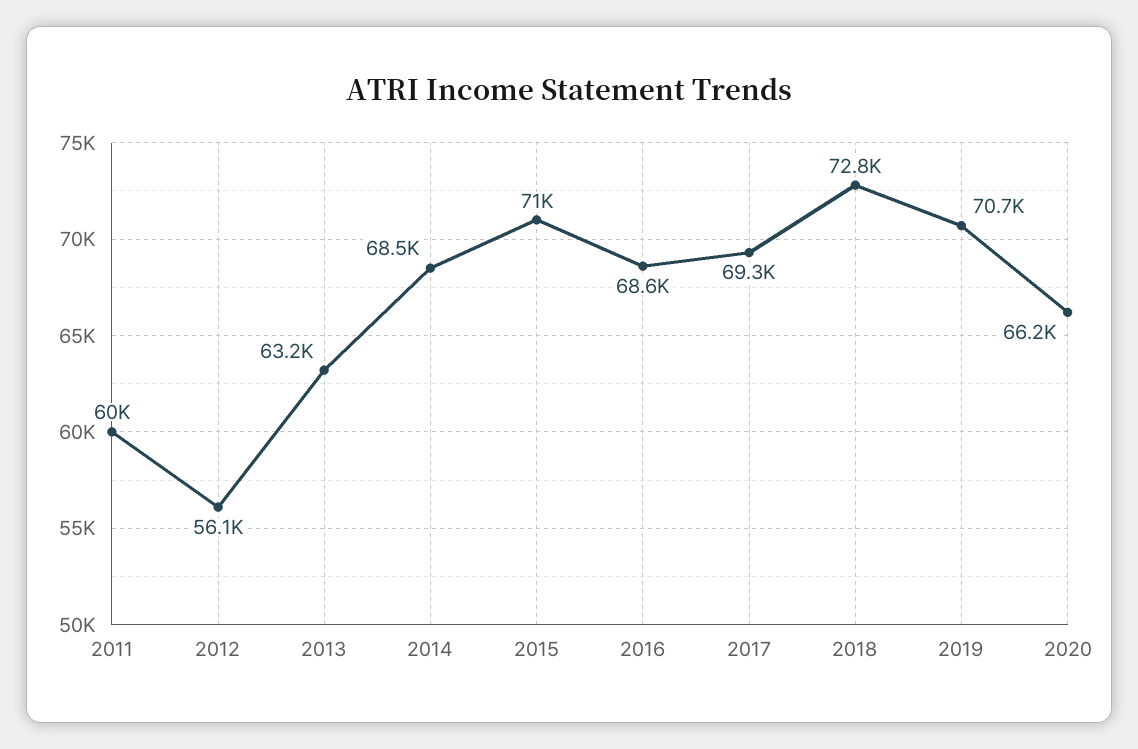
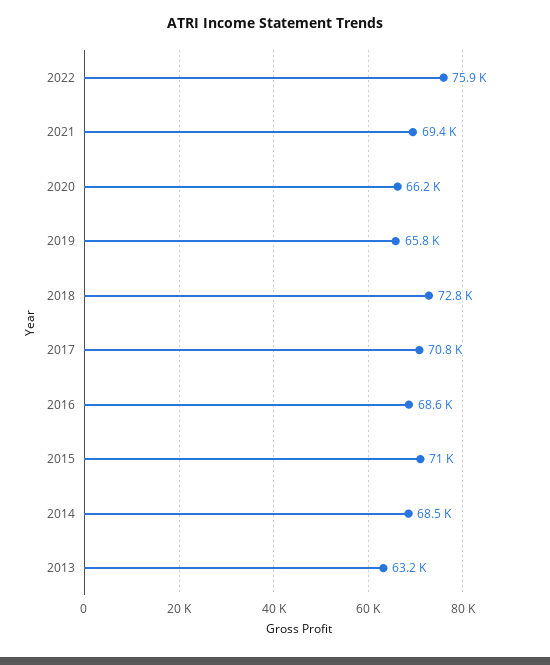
2011: 60000 -> none
2012: 56100 -> none
2017: 69300 -> 70800
2019: 70700 -> 65800
2022: none -> 75900
2021: none -> 69400

